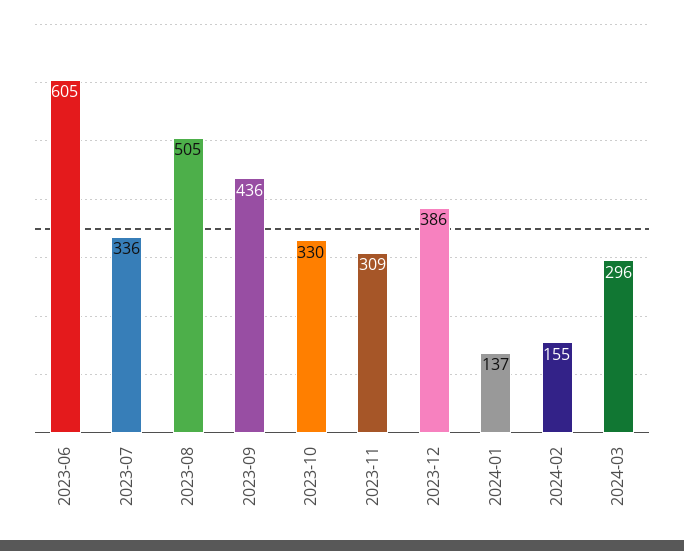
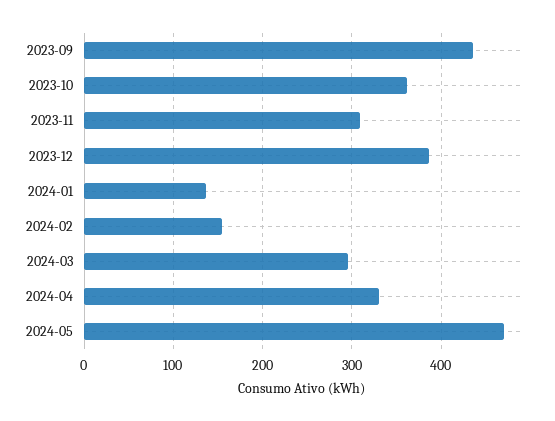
2023-06: 605 -> none
2023-07: 336 -> none
2023-08: 505 -> none
2023-10: 330 -> 360
2024-04: none -> 330
2024-05: none -> 470

